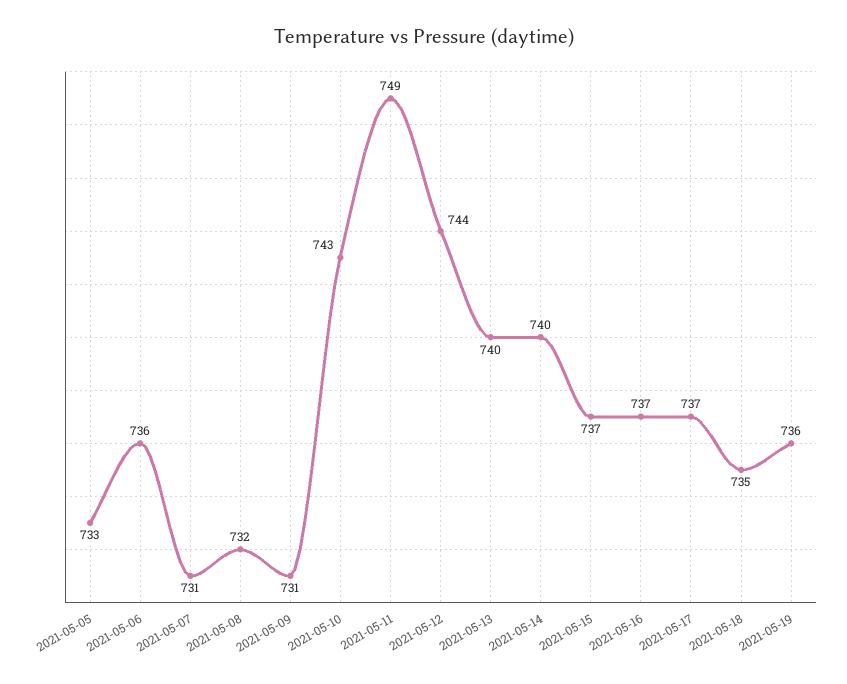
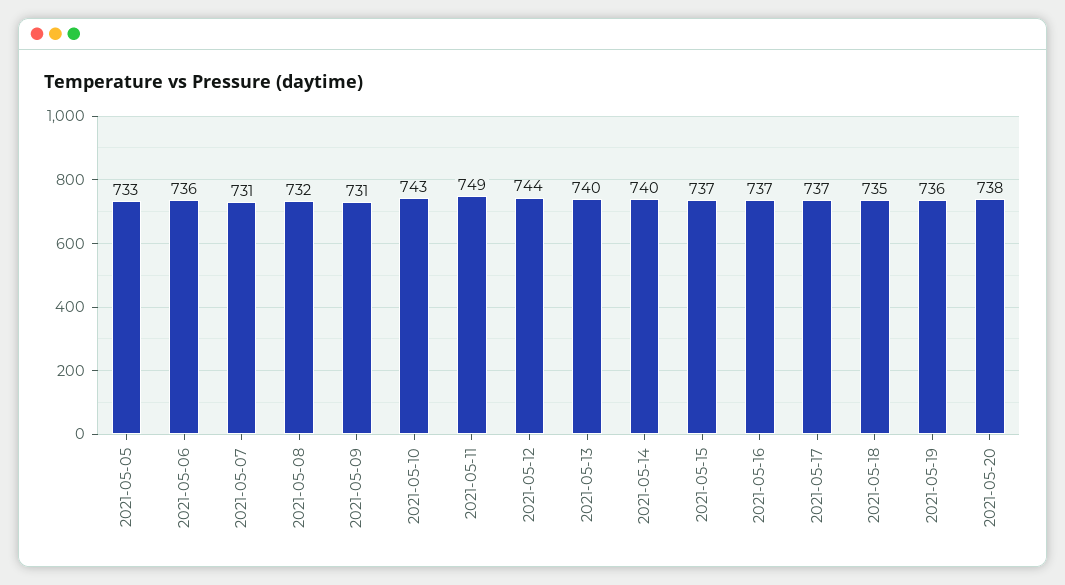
2021-05-20: none -> 738

